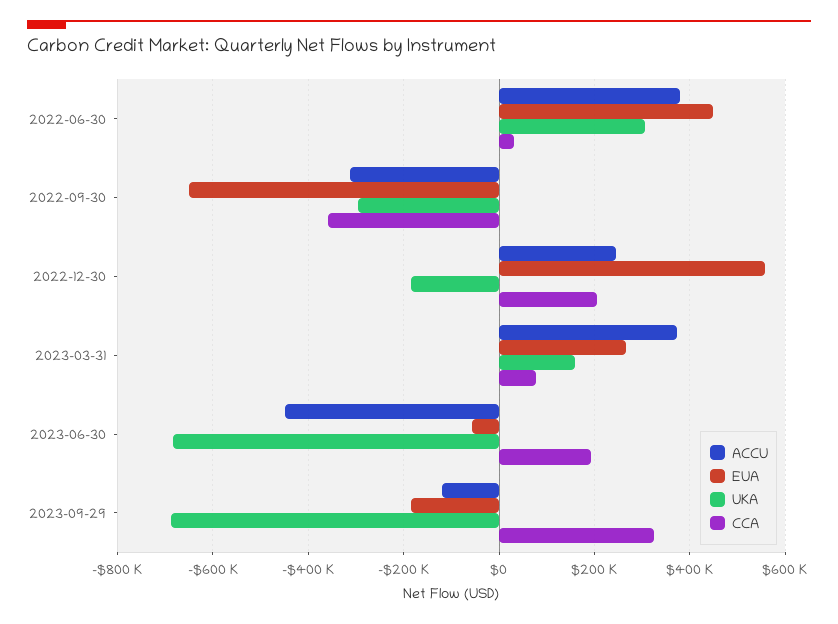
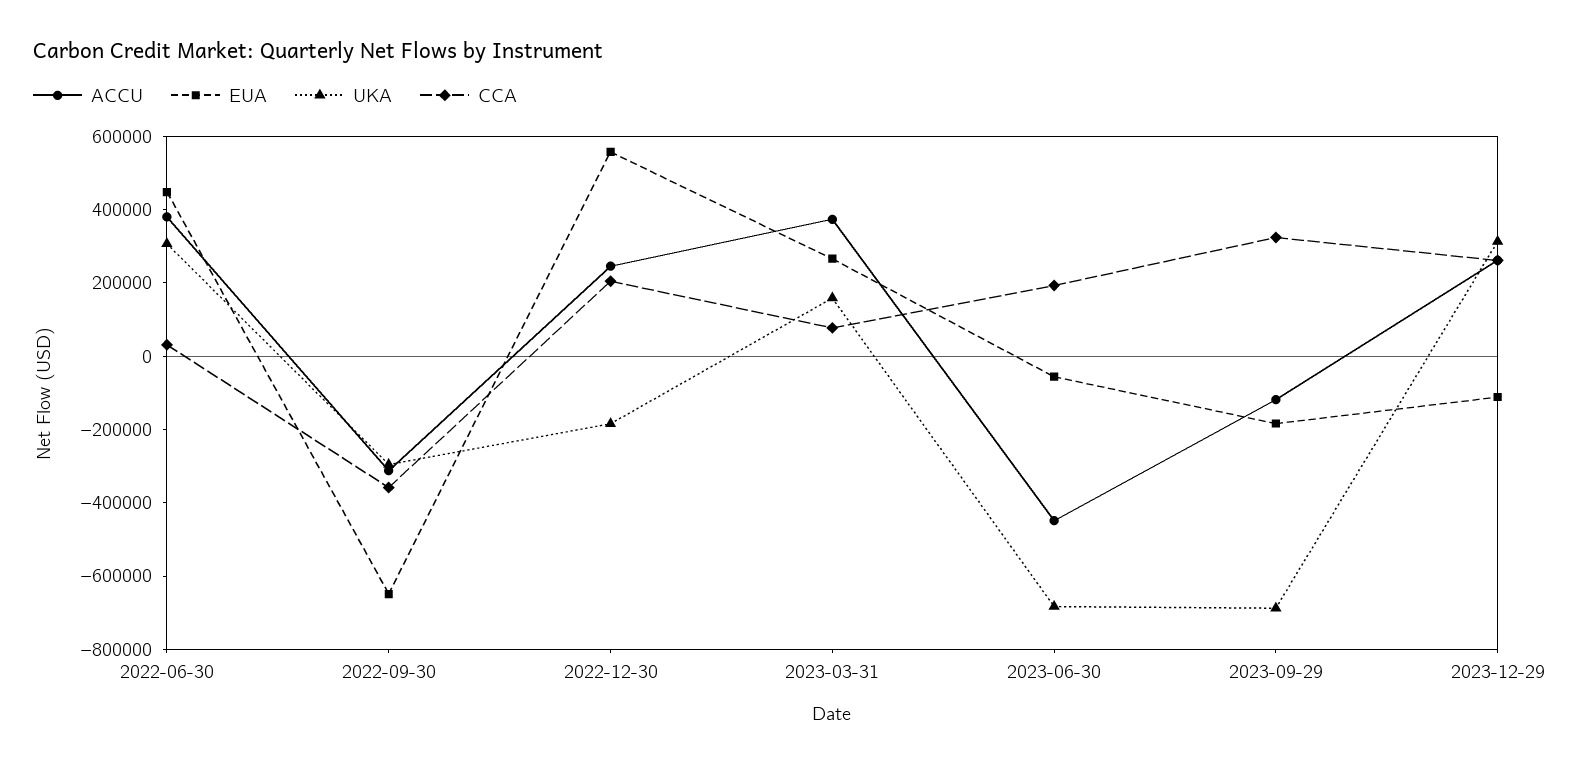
ACCU, 2023-12-29: none -> 250000
EUA, 2023-12-29: none -> -100000
UKA, 2023-12-29: none -> 300000
CCA, 2023-12-29: none -> 250000

